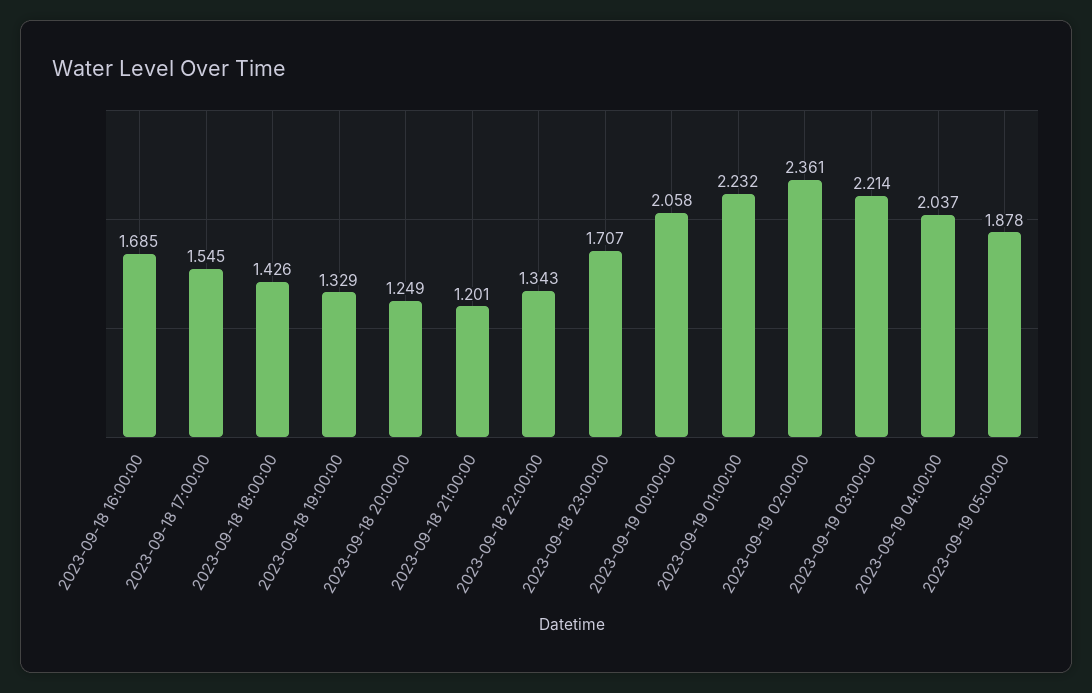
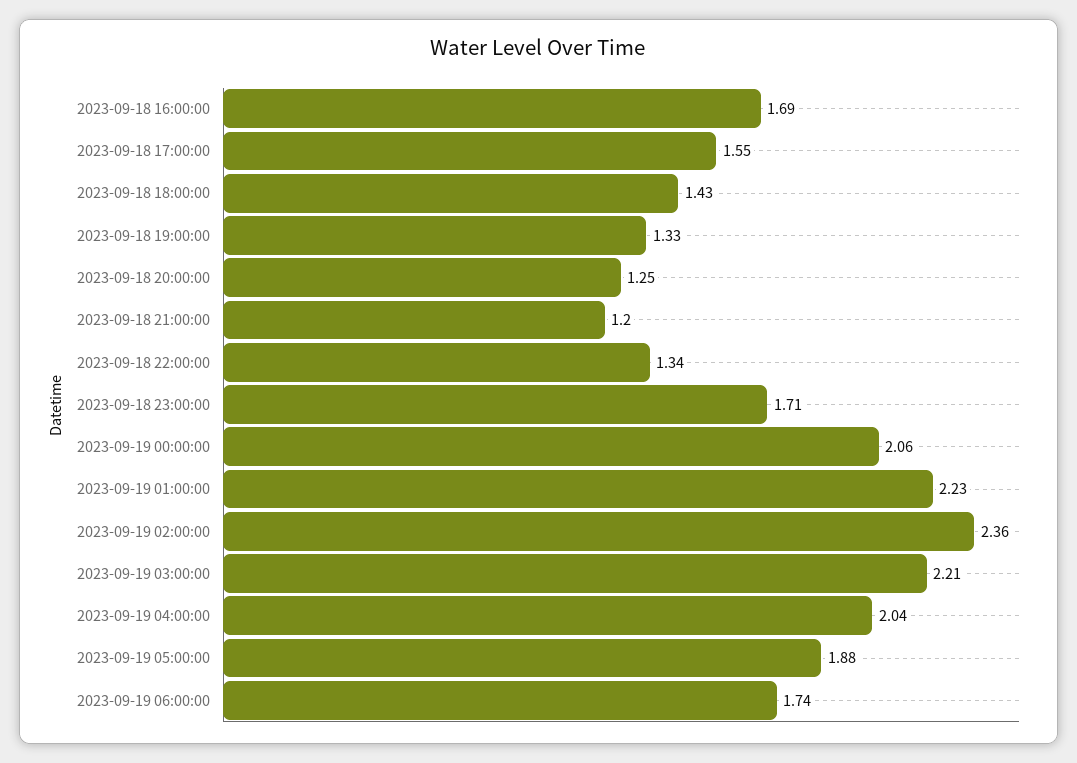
2023-09-19 06:00:00: none -> 1.74

